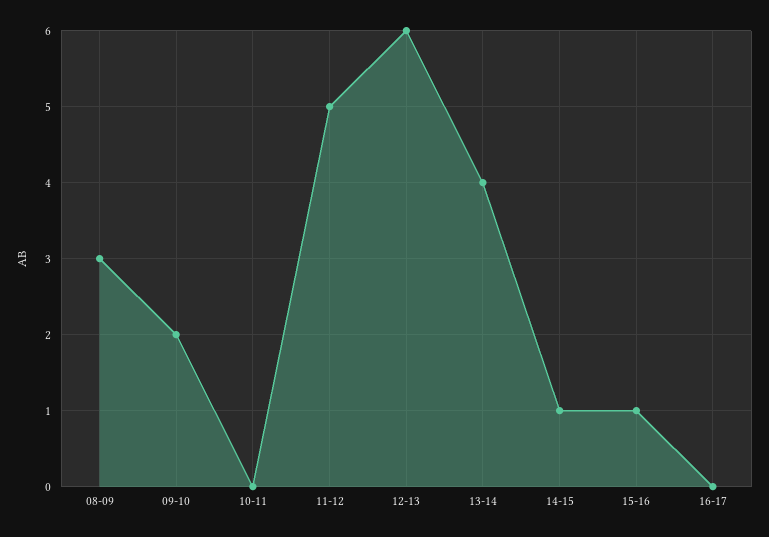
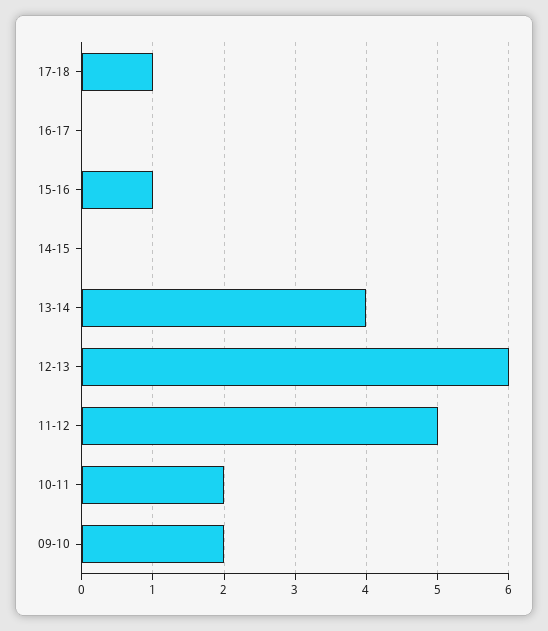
08-09: 3 -> none
10-11: 0 -> 2
14-15: 1 -> 0
17-18: none -> 1

